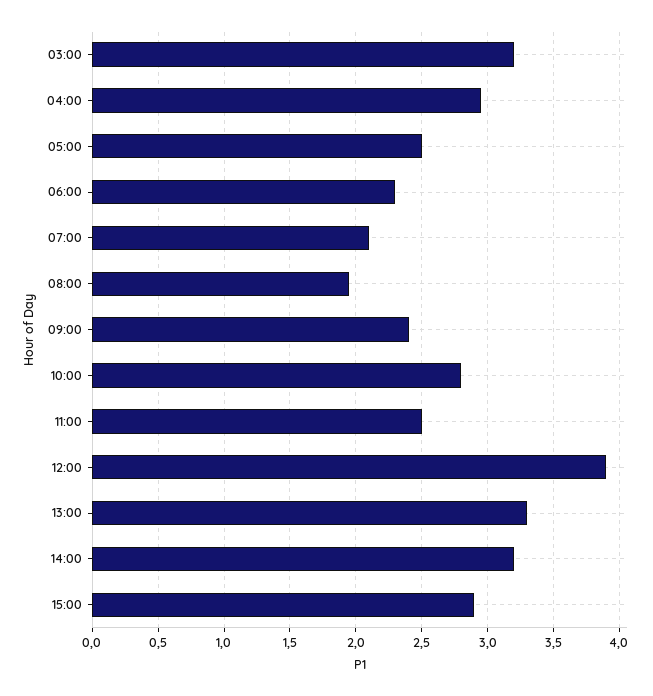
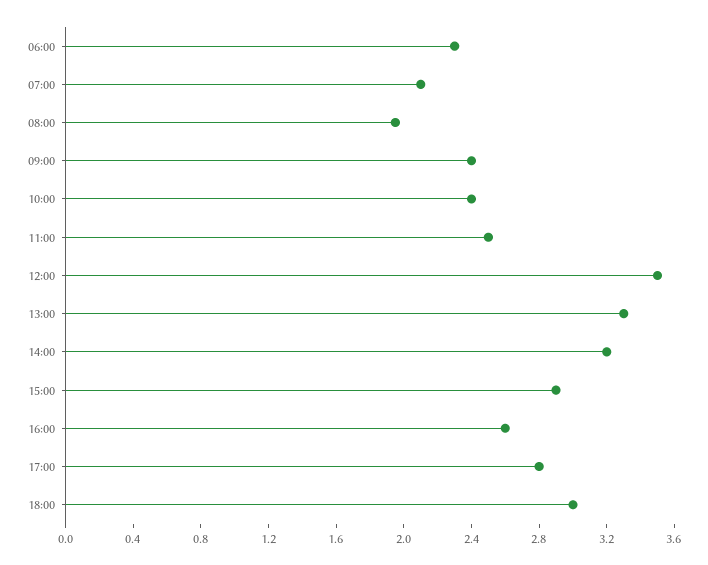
03:00: 3.2 -> none
04:00: 2.95 -> none
05:00: 2.5 -> none
10:00: 2.8 -> 2.4
12:00: 3.9 -> 3.5
16:00: none -> 2.6
17:00: none -> 2.8
18:00: none -> 3

